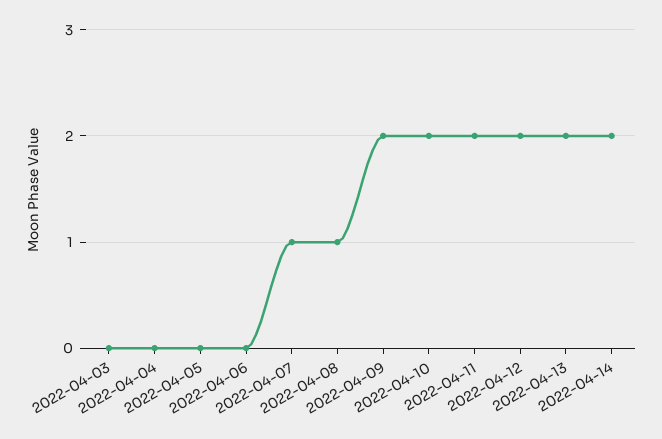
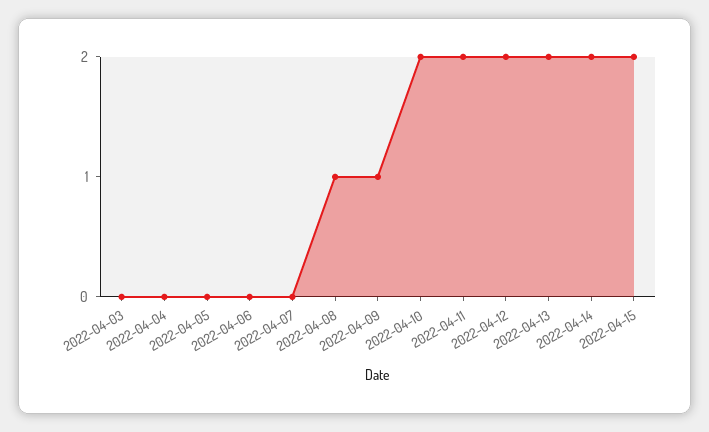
2022-04-07: 1 -> 0
2022-04-09: 2 -> 1
2022-04-15: none -> 2

